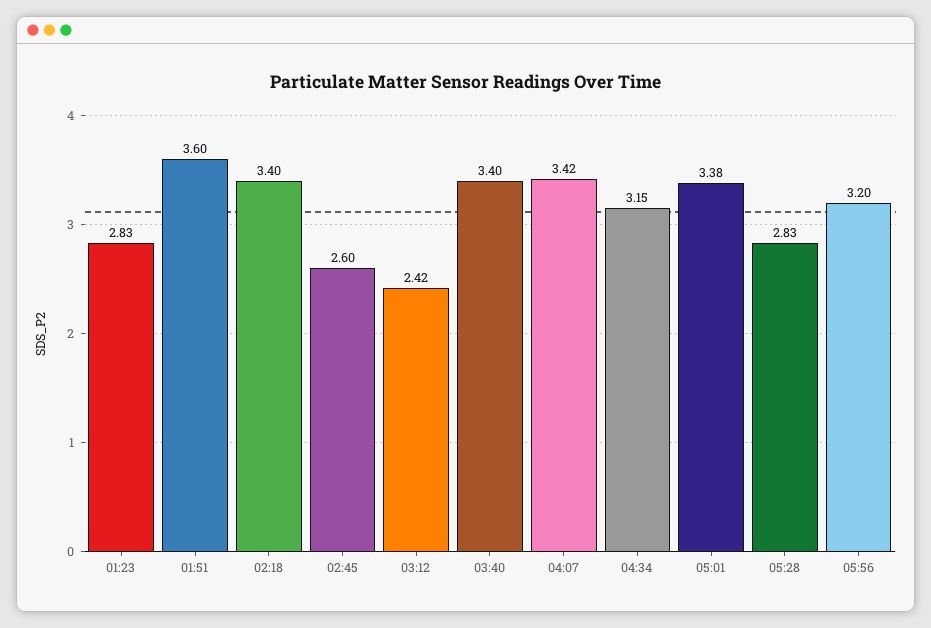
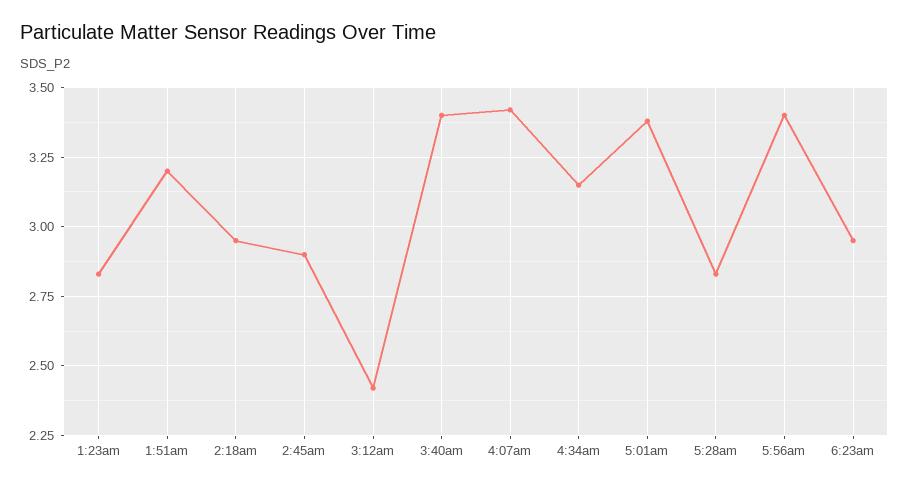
01:51: 3.6 -> 3.2
02:18: 3.4 -> 2.95
02:45: 2.6 -> 2.9
05:56: 3.2 -> 3.4
6:23am: none -> 2.95

